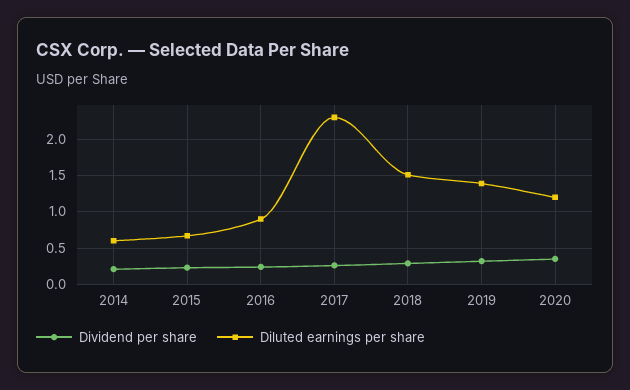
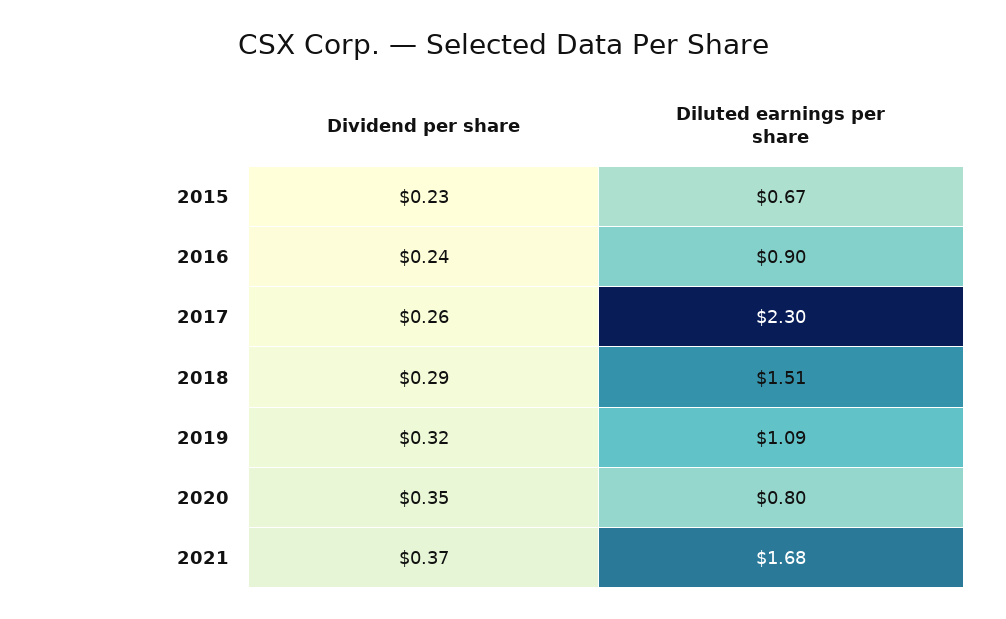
Dividend per share, 2014: 0.2 -> none
Diluted earnings per share, 2014: 0.6 -> none
Diluted earnings per share, 2019: 1.4 -> 1.09
Diluted earnings per share, 2020: 1.2 -> 0.8
Dividend per share, 2021: none -> 0.37
Diluted earnings per share, 2021: none -> 1.68

